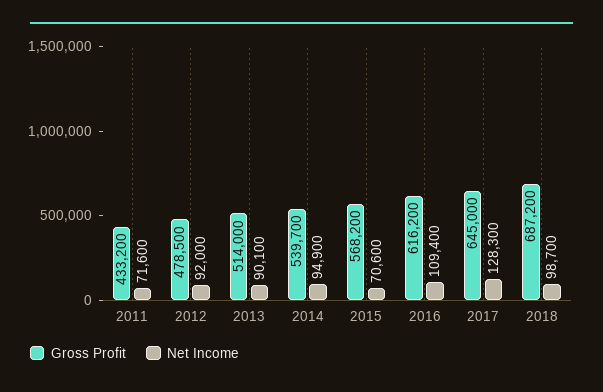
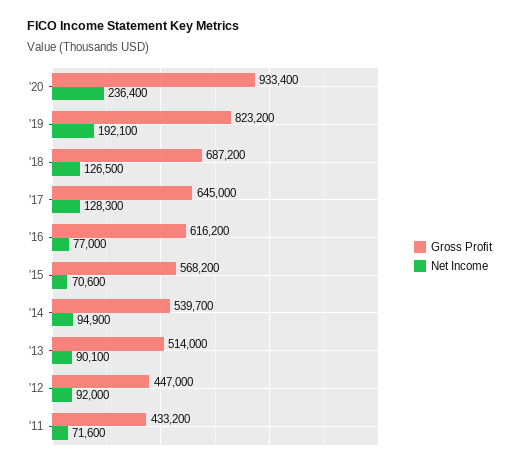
Gross Profit, 2012: 478500 -> 447000
Net Income, 2016: 109400 -> 77000
Net Income, 2018: 98700 -> 126500
Gross Profit, '20: none -> 933400
Net Income, '20: none -> 236400
Gross Profit, '19: none -> 823200
Net Income, '19: none -> 192100

